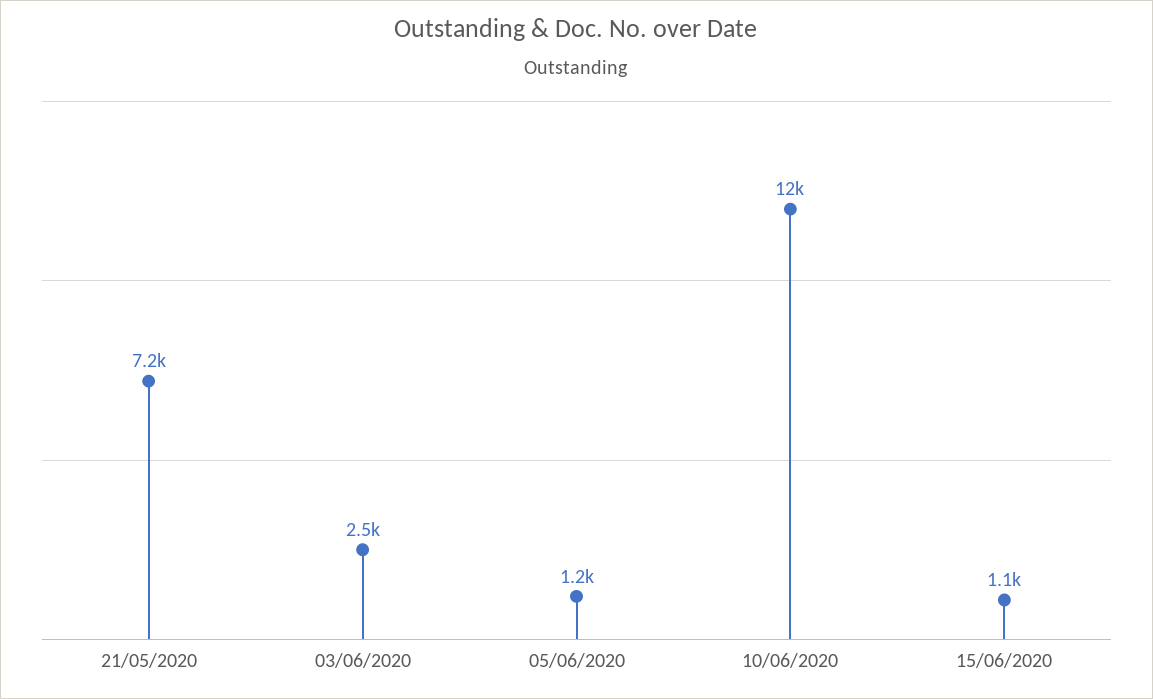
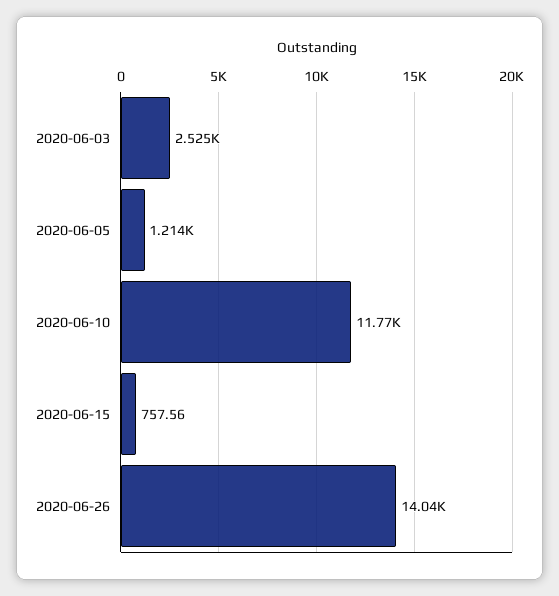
21/05/2020: 7200 -> none
15/06/2020: 1100 -> 757.56
2020-06-26: none -> 14040

